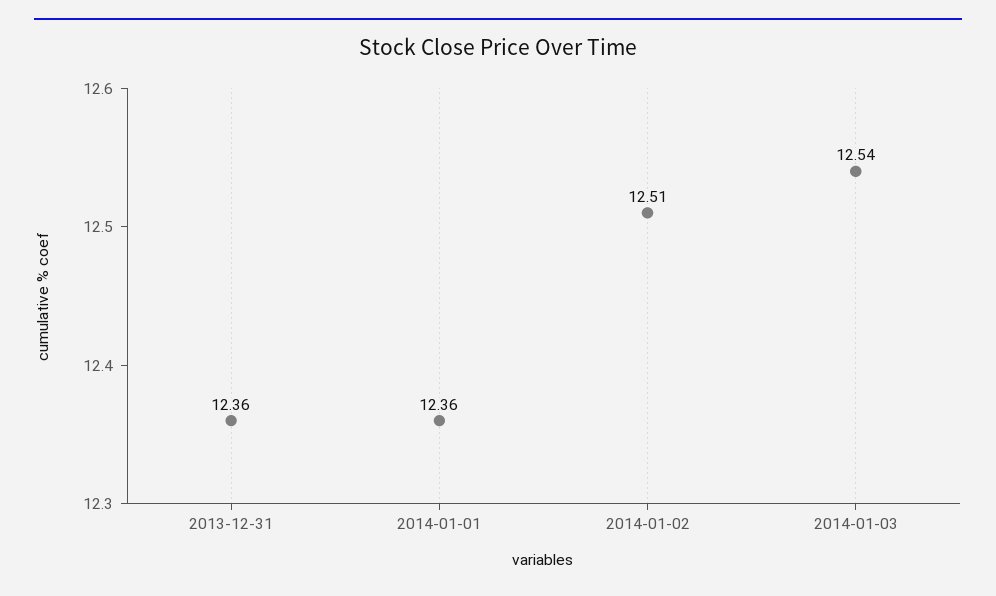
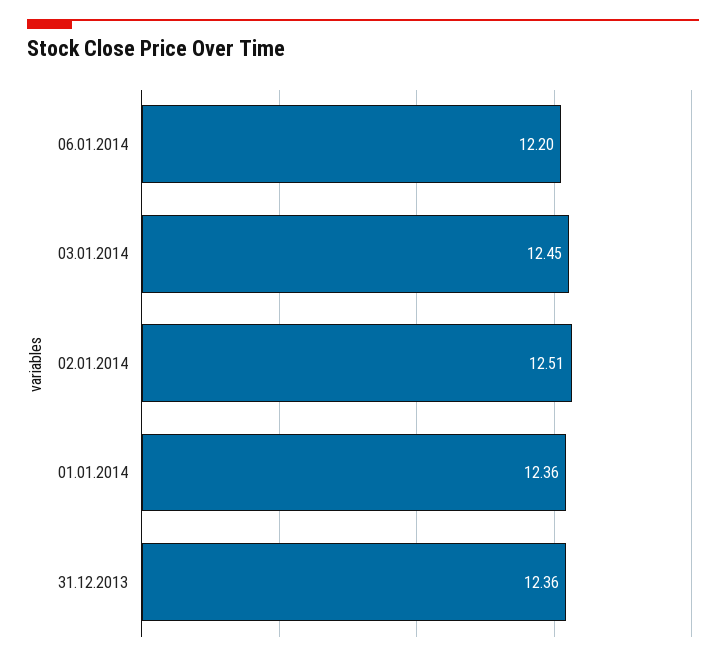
2014-01-03: 12.54 -> 12.45
06.01.2014: none -> 12.2

